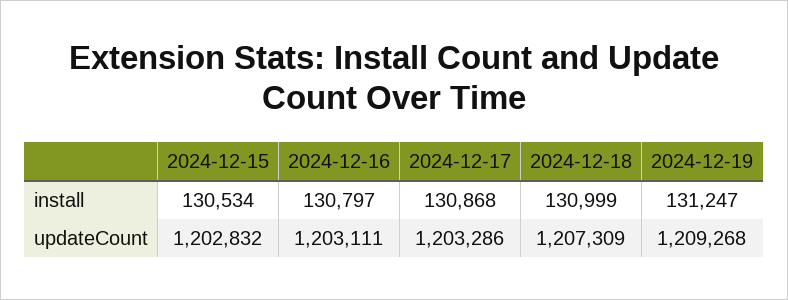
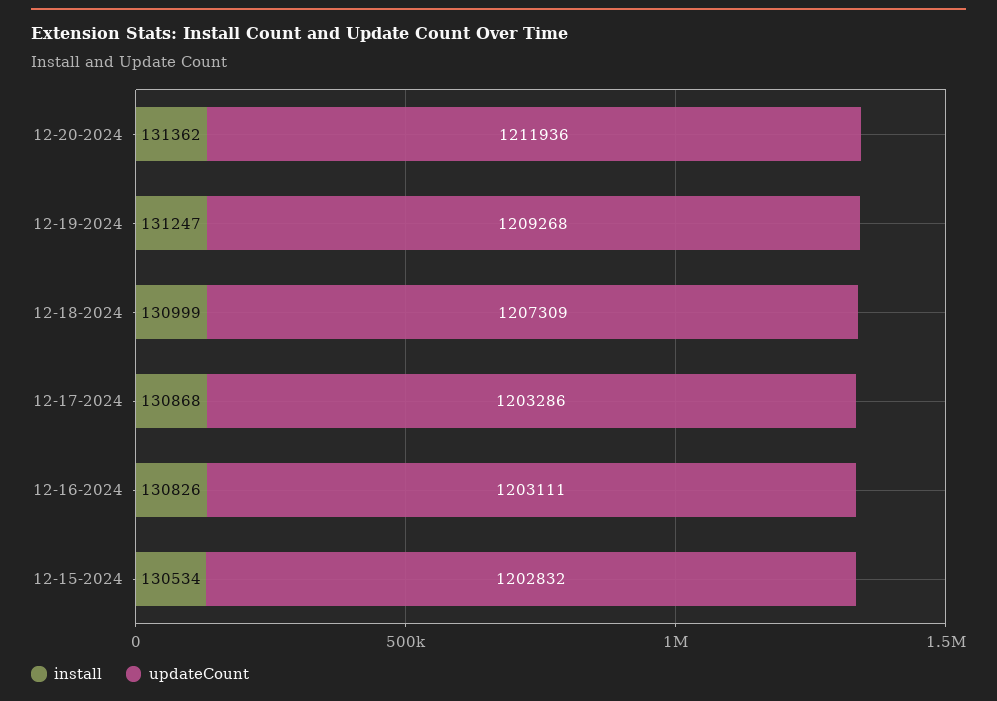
install, 2024-12-16: 130797 -> 130826
install, 12-20-2024: none -> 131362
updateCount, 12-20-2024: none -> 1211936

